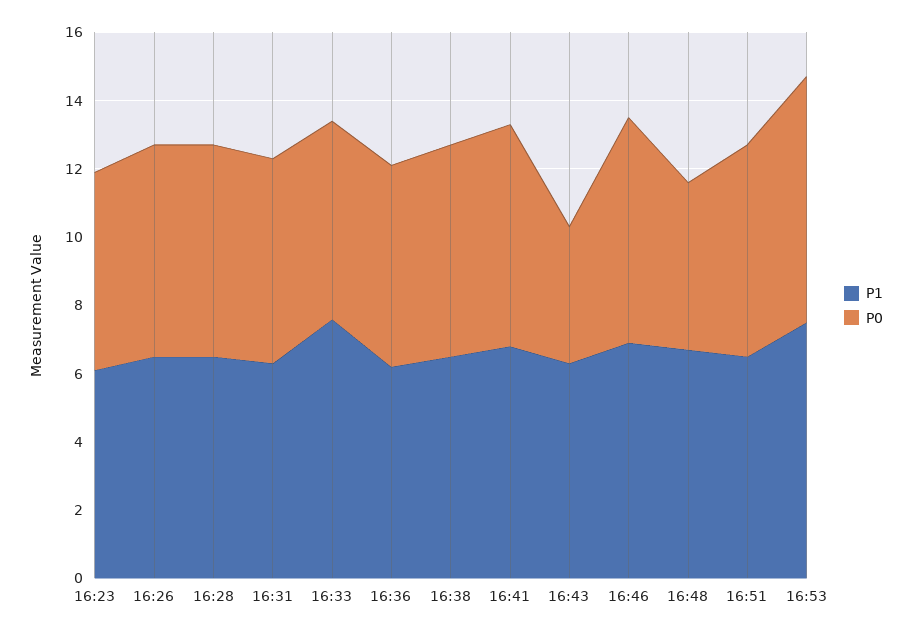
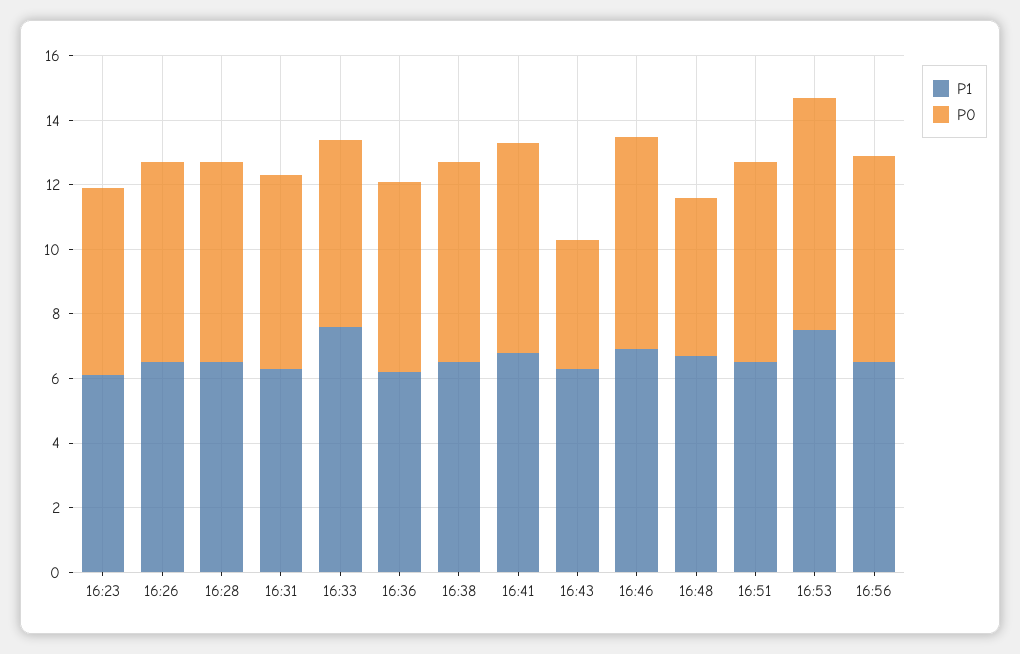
P1, 16:56: none -> 6.5
P0, 16:56: none -> 6.5

